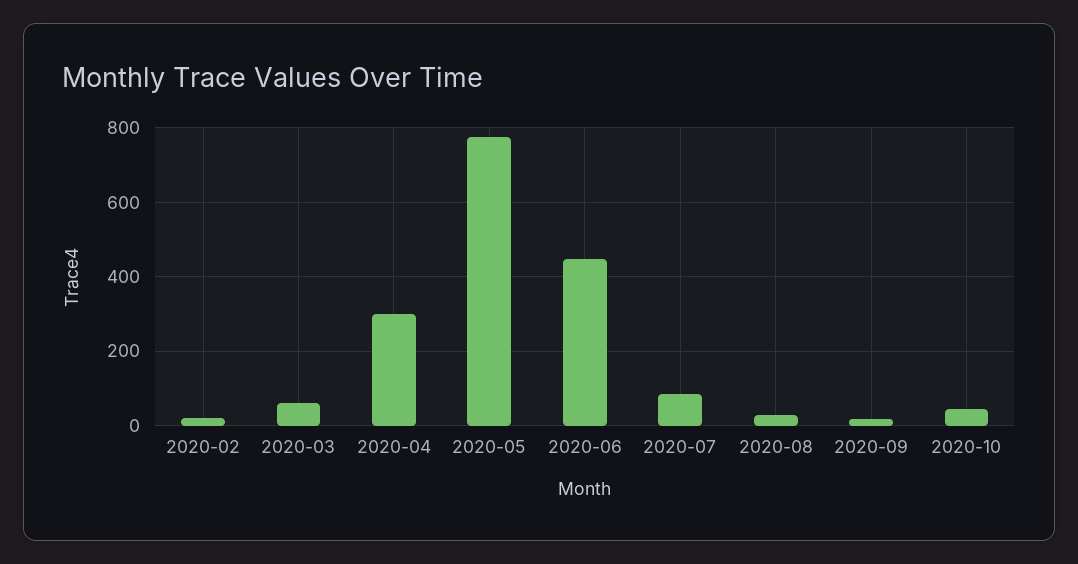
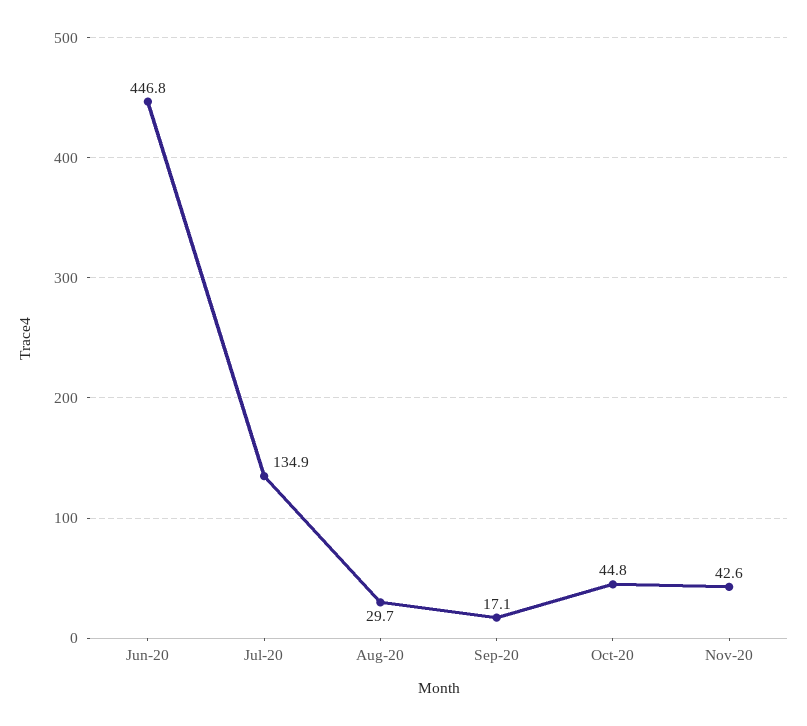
2020-02: 20 -> none
2020-03: 60 -> none
2020-04: 300 -> none
2020-05: 780 -> none
2020-07: 80 -> 134.9
Nov-20: none -> 42.6

